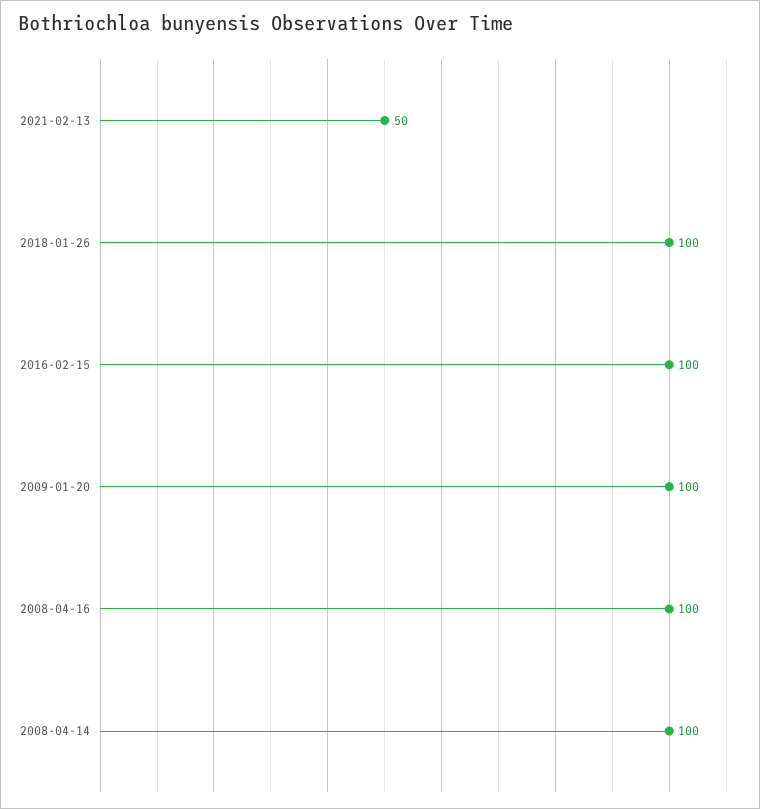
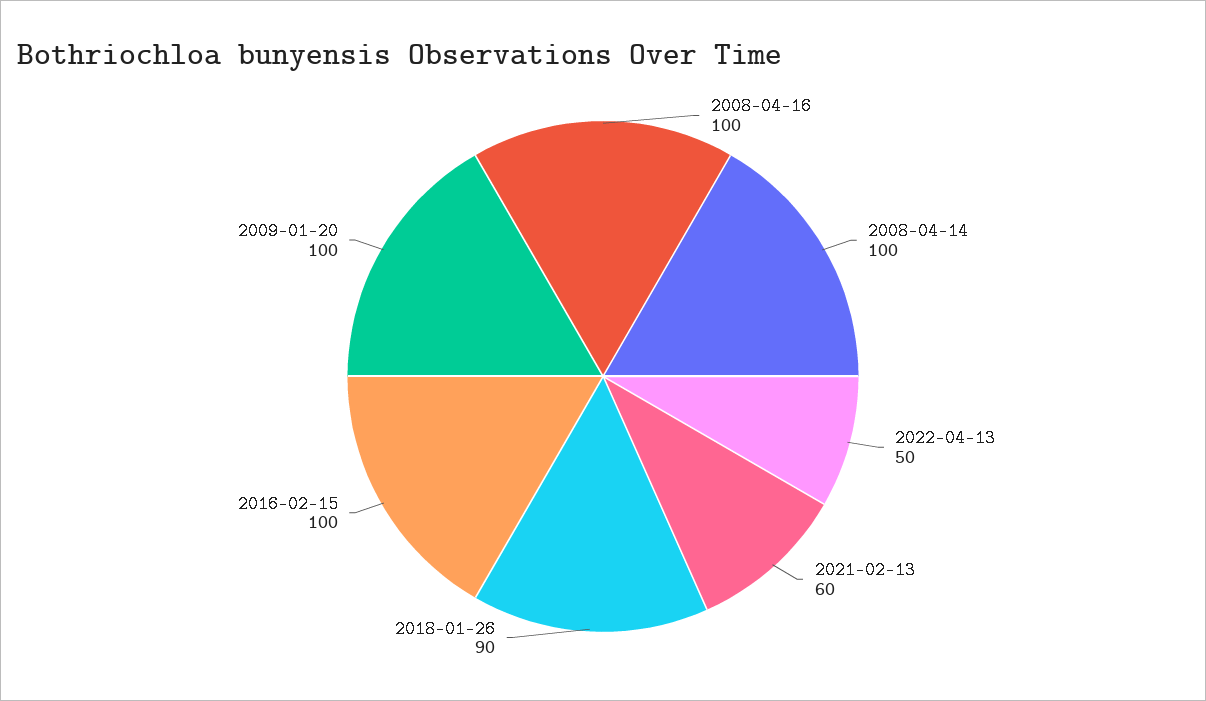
2021-02-13: 50 -> 60
2018-01-26: 100 -> 90
2022-04-13: none -> 50

